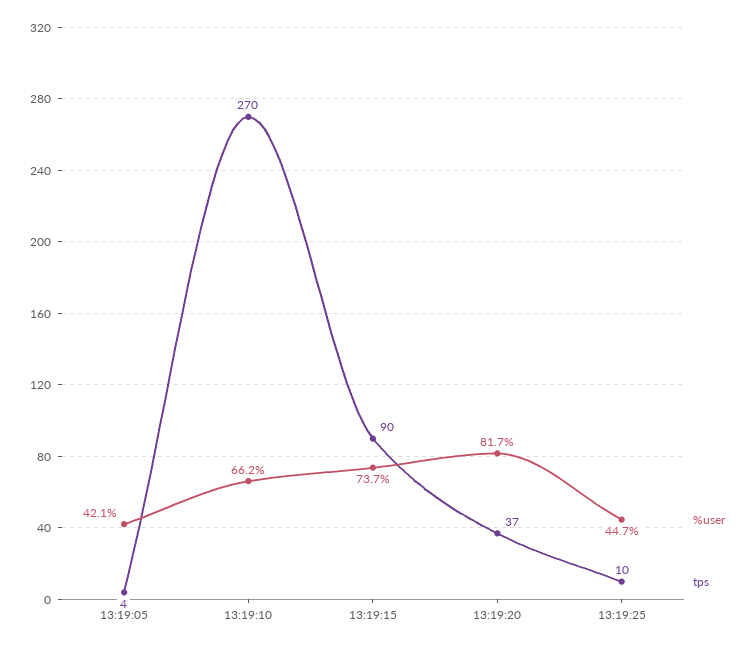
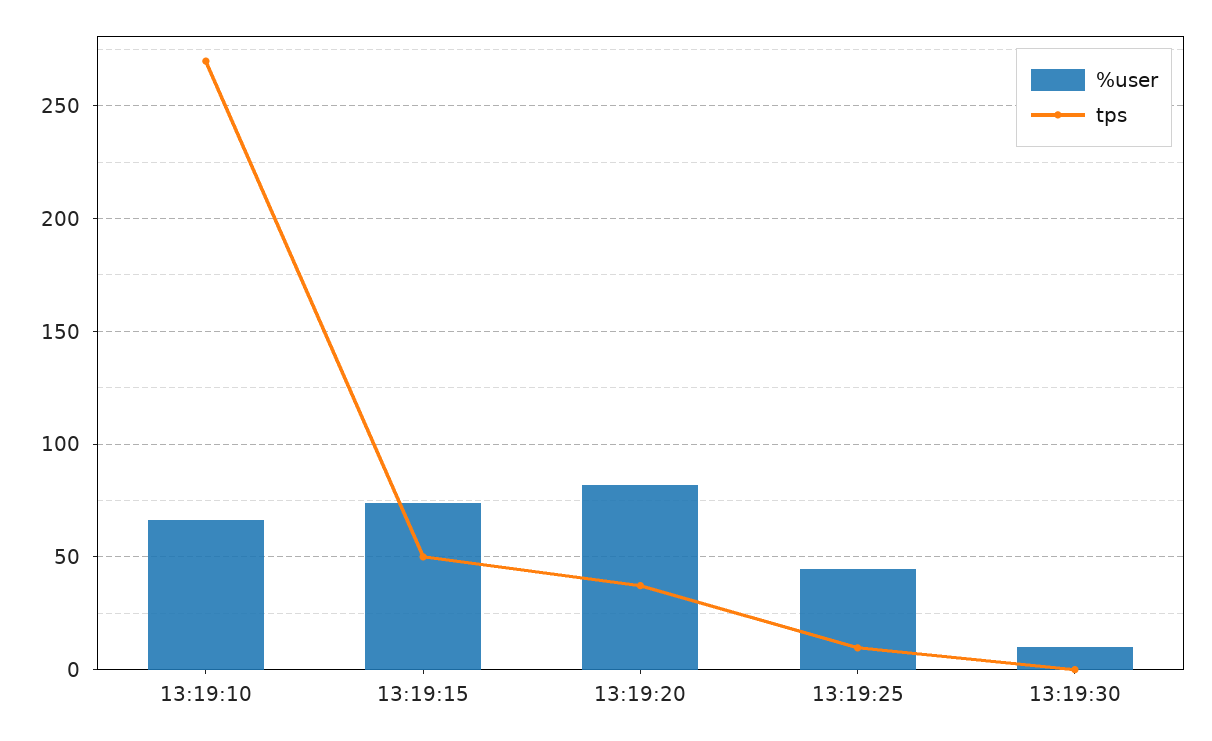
%user, 13:19:05: 42.1 -> none
tps, 13:19:05: 4 -> none
tps, 13:19:15: 90 -> 50
%user, 13:19:30: none -> 10
tps, 13:19:30: none -> 0

